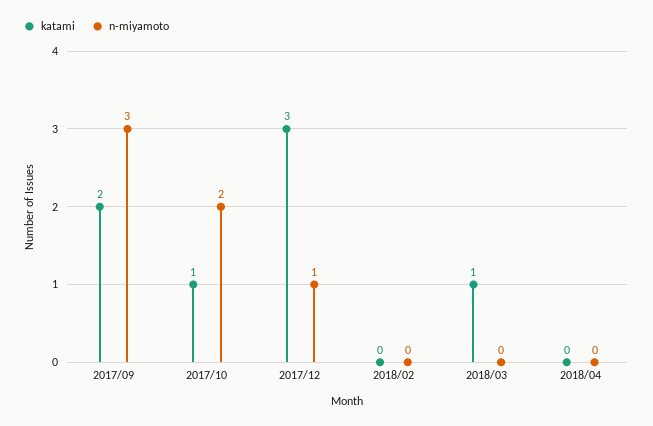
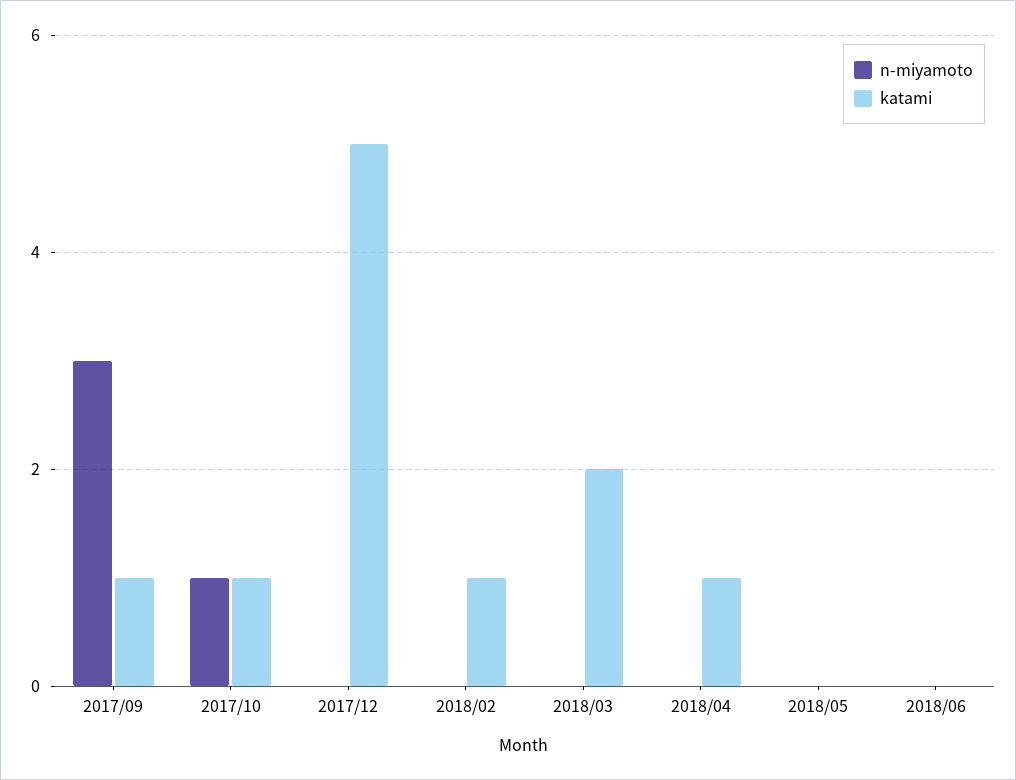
katami, 2017/09: 2 -> 1
n-miyamoto, 2017/10: 2 -> 1
katami, 2017/12: 3 -> 5
n-miyamoto, 2017/12: 1 -> 0
katami, 2018/02: 0 -> 1
katami, 2018/03: 1 -> 2
katami, 2018/04: 0 -> 1
n-miyamoto, 2018/05: none -> 0
katami, 2018/05: none -> 0
n-miyamoto, 2018/06: none -> 0
katami, 2018/06: none -> 0

